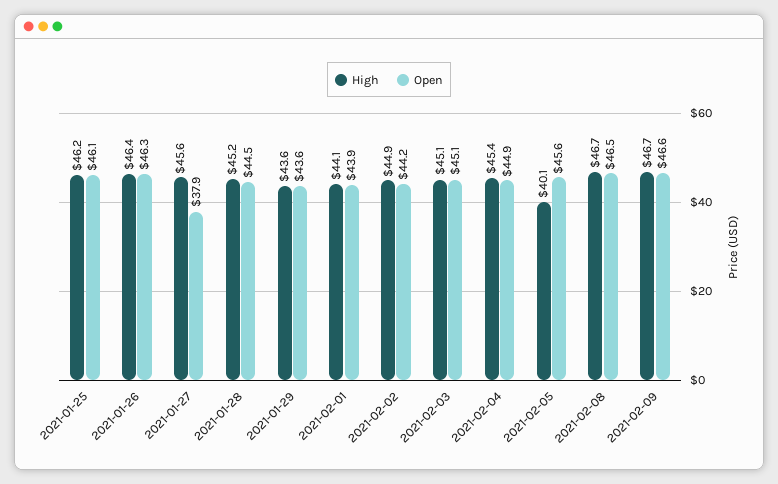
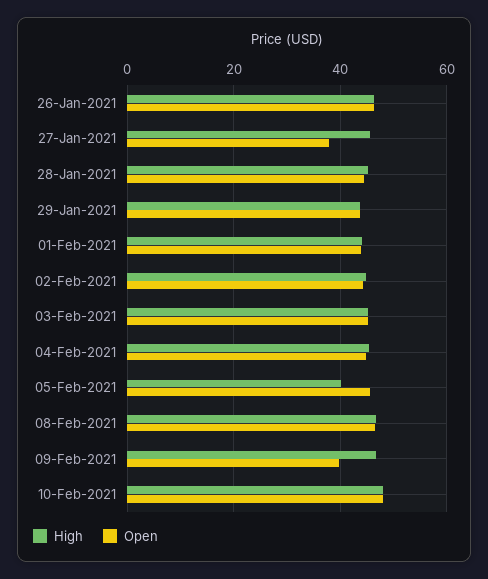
High, 2021-01-25: 46.2 -> none
Open, 2021-01-25: 46.1 -> none
Open, 2021-02-09: 46.6 -> 40
High, 10-Feb-2021: none -> 48
Open, 10-Feb-2021: none -> 48

